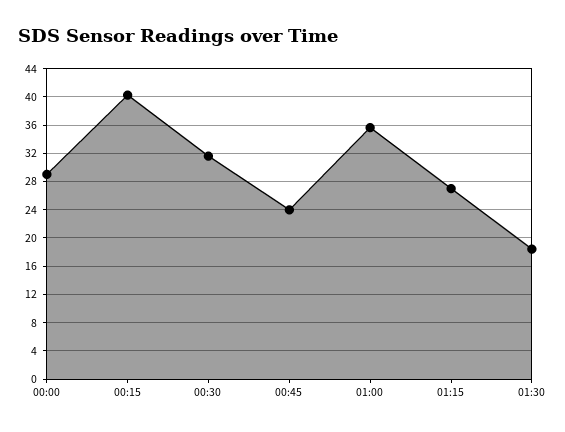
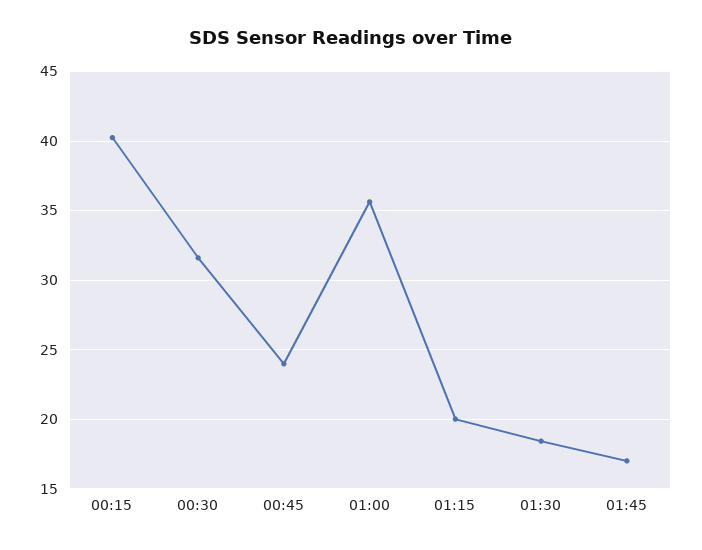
00:00: 29 -> none
01:15: 27 -> 20
01:45: none -> 17

